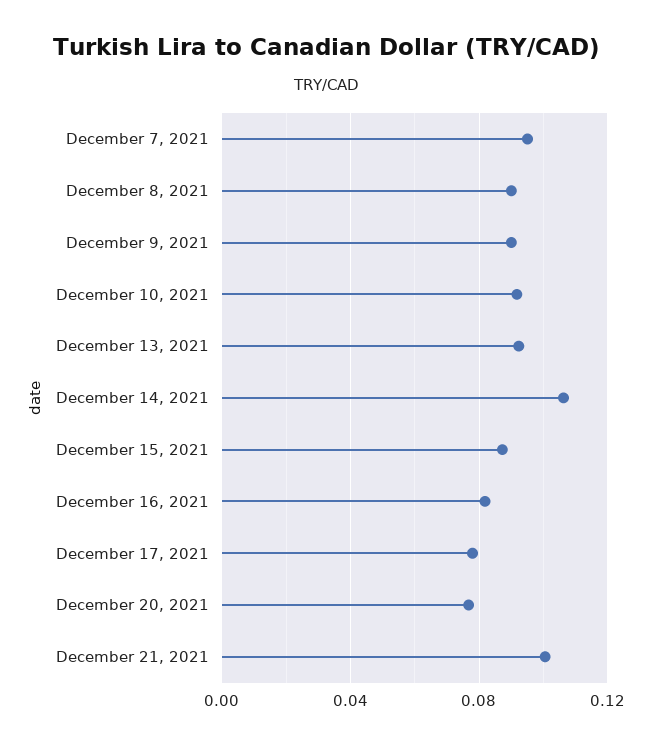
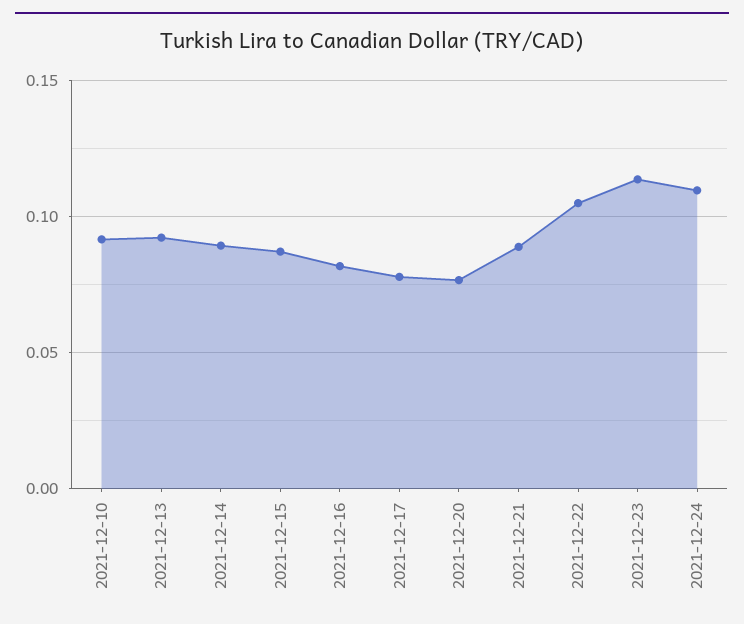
December 7, 2021: 0.095 -> none
December 8, 2021: 0.09 -> none
December 9, 2021: 0.09 -> none
December 14, 2021: 0.105 -> 0.09
December 21, 2021: 0.1 -> 0.09
2021-12-22: none -> 0.105
2021-12-23: none -> 0.115
2021-12-24: none -> 0.11

